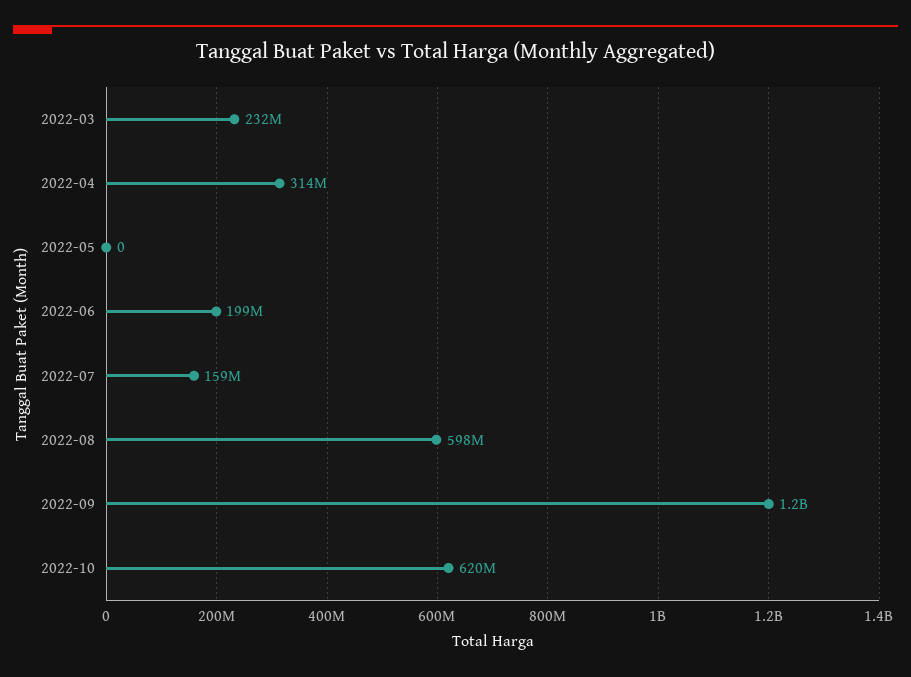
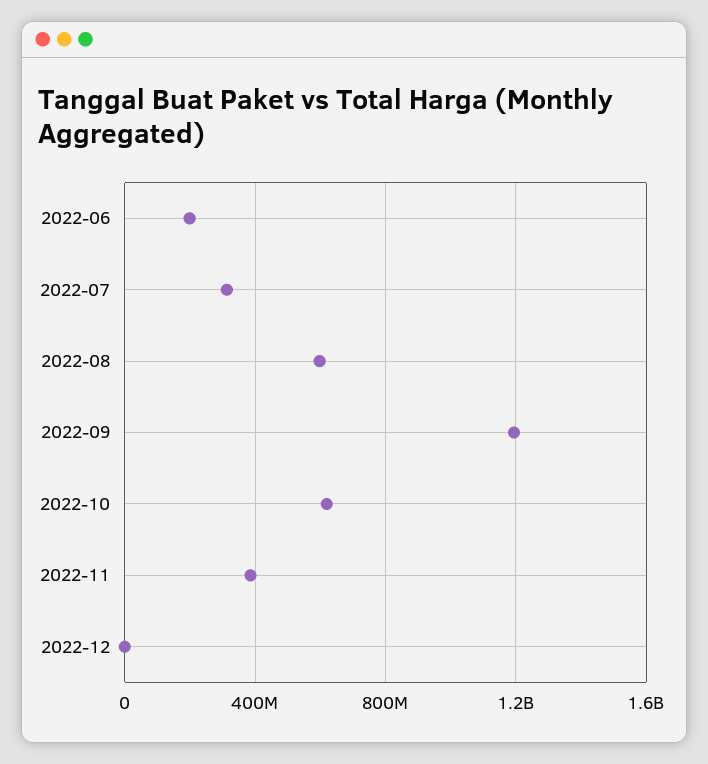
2022-03: 232000000 -> none
2022-04: 314000000 -> none
2022-05: 0 -> none
2022-07: 159000000 -> 300000000
2022-11: none -> 400000000
2022-12: none -> 0

